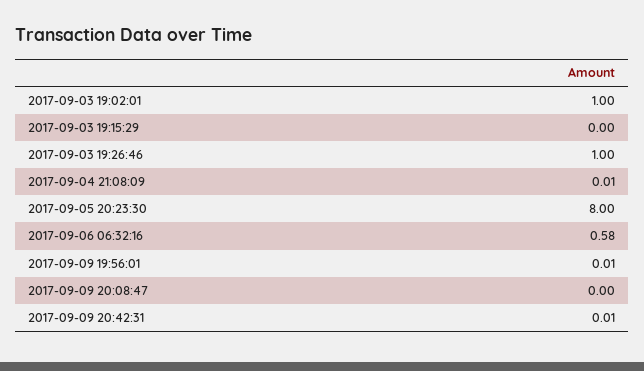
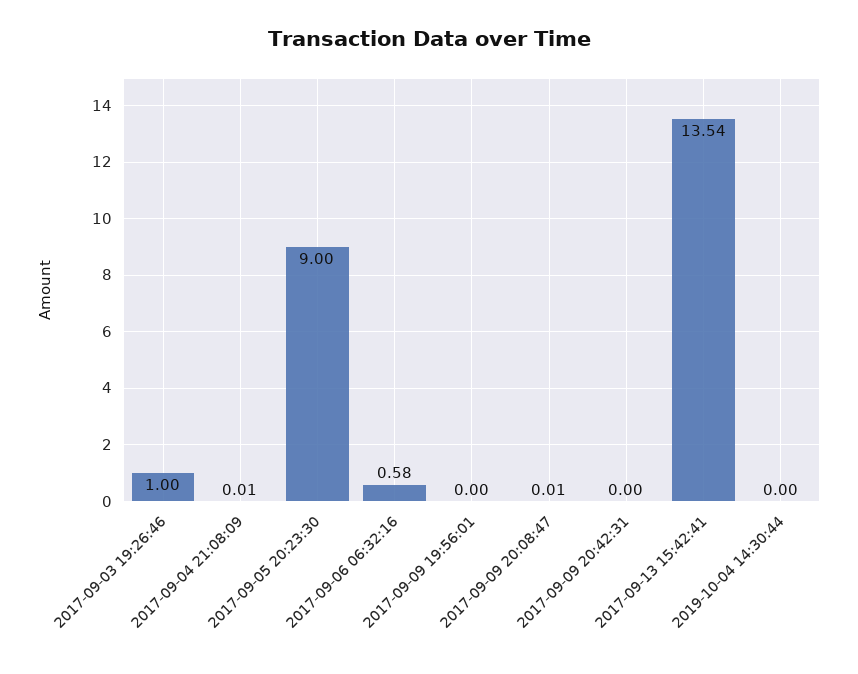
2017-09-03 19:02:01: 1 -> none
2017-09-03 19:15:29: 0 -> none
2017-09-05 20:23:30: 8 -> 9
2017-09-09 19:56:01: 0.01 -> 0
2017-09-09 20:08:47: 0 -> 0.01
2017-09-09 20:42:31: 0.01 -> 0
2017-09-13 15:42:41: none -> 13.54
2019-10-04 14:30:44: none -> 0

